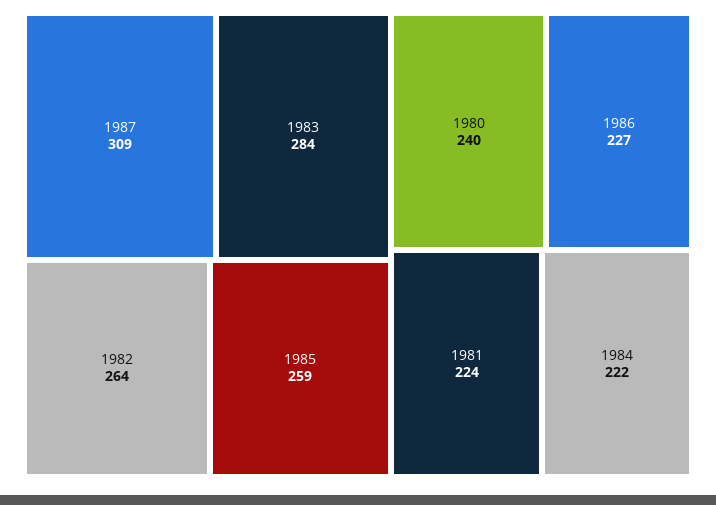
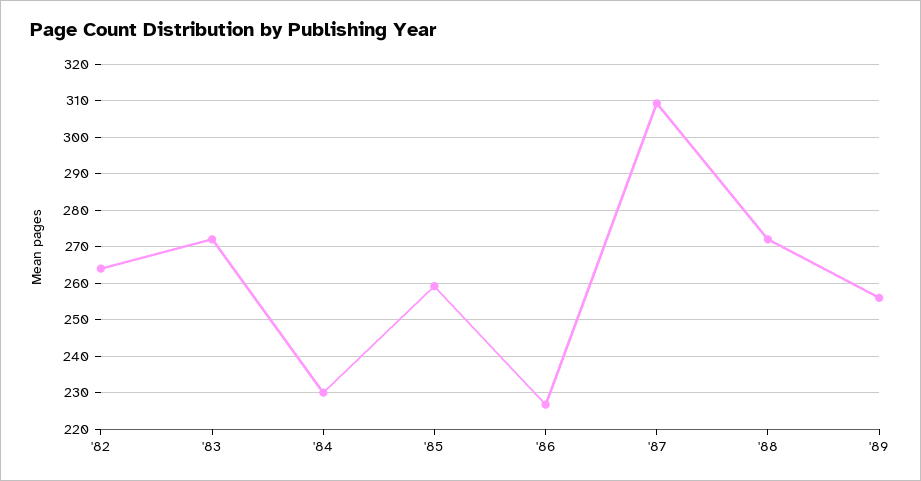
1983: 284 -> 272
1980: 240 -> none
1981: 224 -> none
1984: 222 -> 230
'88: none -> 272
'89: none -> 256

